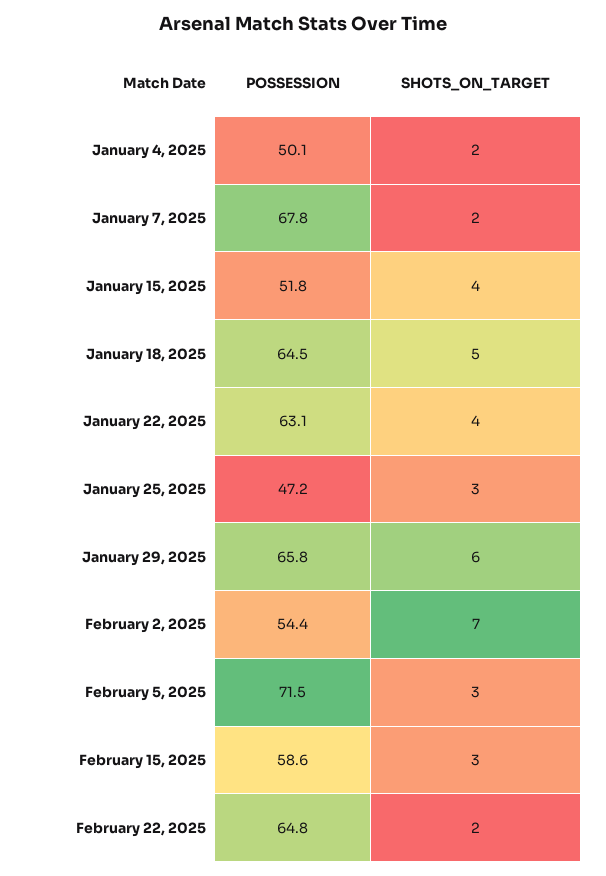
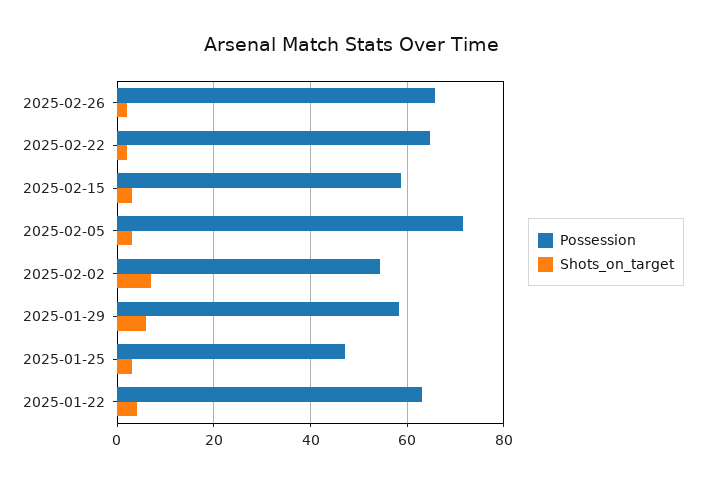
POSSESSION, January 4, 2025: 50.1 -> none
SHOTS_ON_TARGET, January 4, 2025: 2 -> none
POSSESSION, January 7, 2025: 67.8 -> none
SHOTS_ON_TARGET, January 7, 2025: 2 -> none
POSSESSION, January 15, 2025: 51.8 -> none
SHOTS_ON_TARGET, January 15, 2025: 4 -> none
POSSESSION, January 18, 2025: 64.5 -> none
SHOTS_ON_TARGET, January 18, 2025: 5 -> none
POSSESSION, January 29, 2025: 65.8 -> 58
POSSESSION, 2025-02-26: none -> 66
SHOTS_ON_TARGET, 2025-02-26: none -> 2

